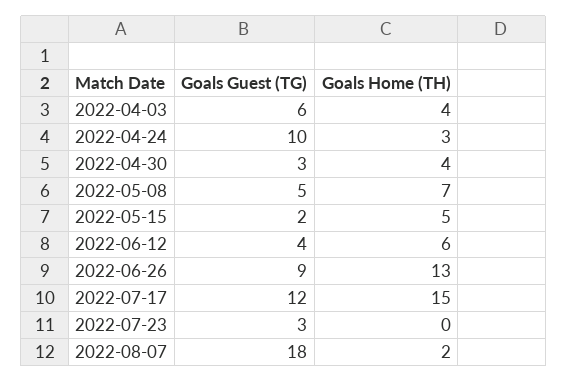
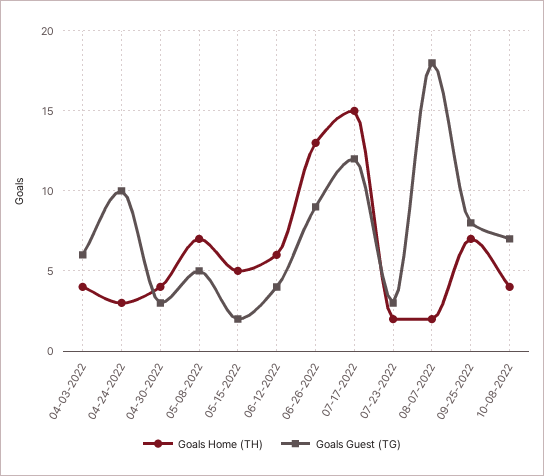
Goals Home (TH), 2022-07-23: 0 -> 2
Goals Home (TH), 09-25-2022: none -> 7
Goals Guest (TG), 09-25-2022: none -> 8
Goals Home (TH), 10-08-2022: none -> 4
Goals Guest (TG), 10-08-2022: none -> 7

